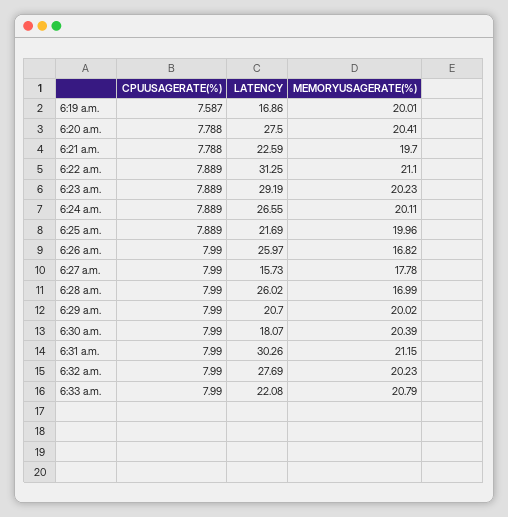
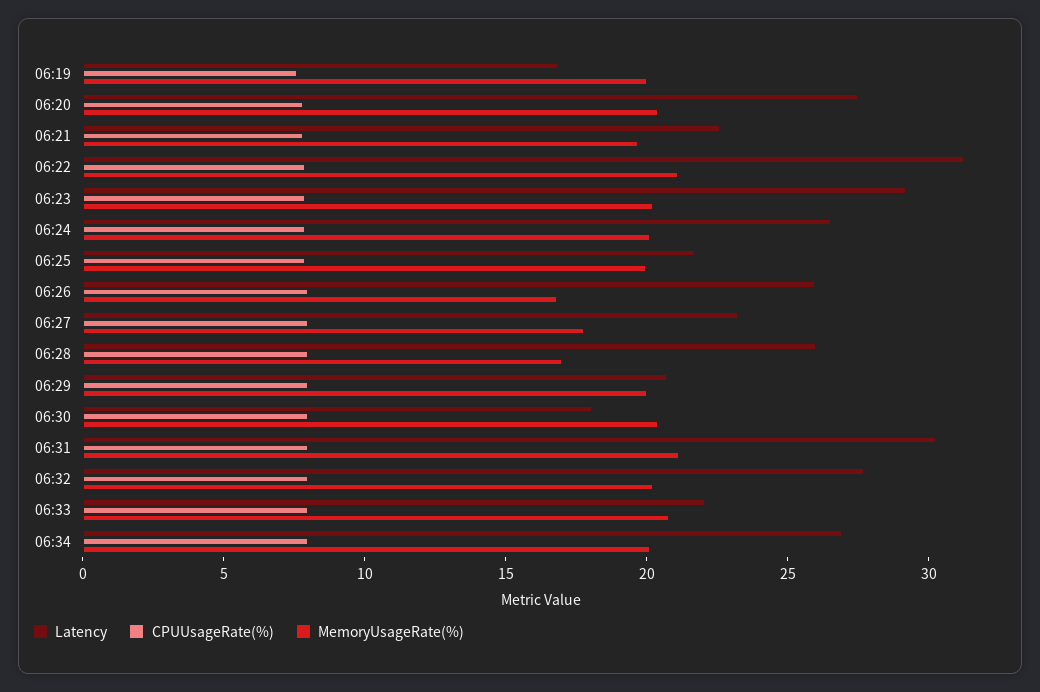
LATENCY, 6:27 a.m.: 15.73 -> 23
LATENCY, 06:34: none -> 27
CPUUSAGERATE(%), 06:34: none -> 8
MEMORYUSAGERATE(%), 06:34: none -> 20

